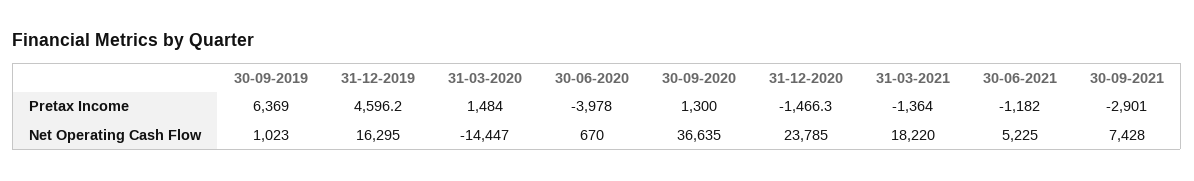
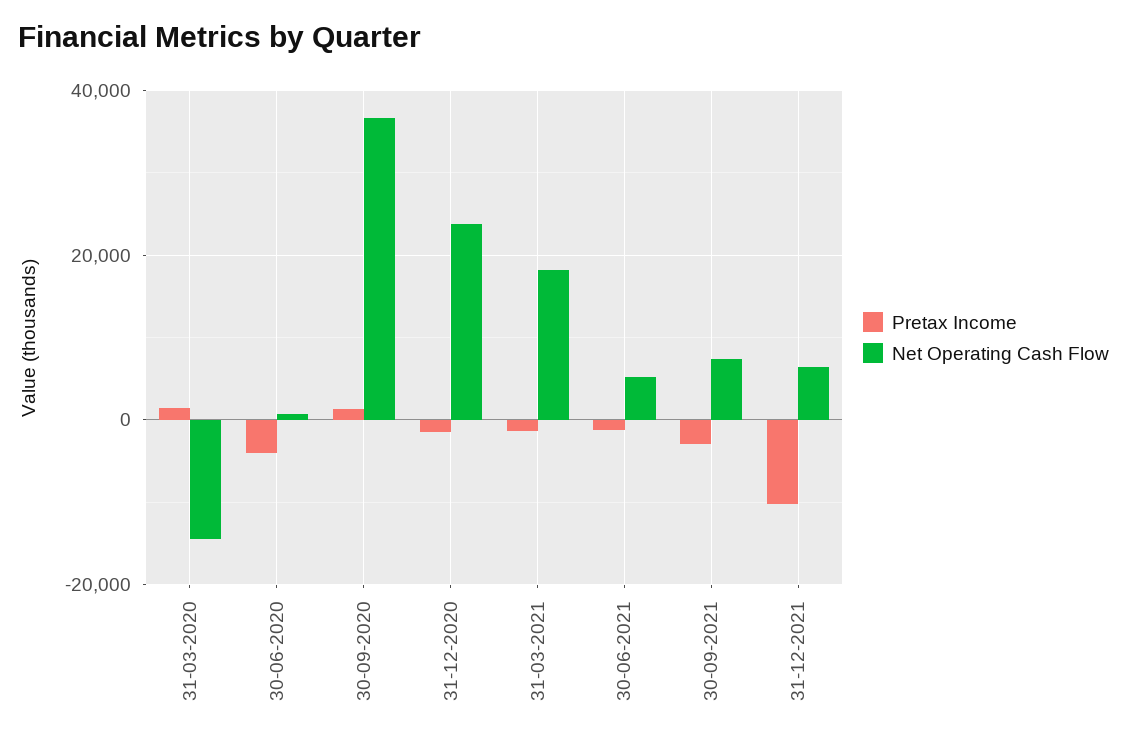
Pretax Income, 30-09-2019: 6369 -> none
Pretax Income, 31-12-2019: 4596.2 -> none
Net Operating Cash Flow, 30-09-2019: 1023 -> none
Net Operating Cash Flow, 31-12-2019: 16295 -> none
Pretax Income, 31-12-2021: none -> -10000
Net Operating Cash Flow, 31-12-2021: none -> 6000

